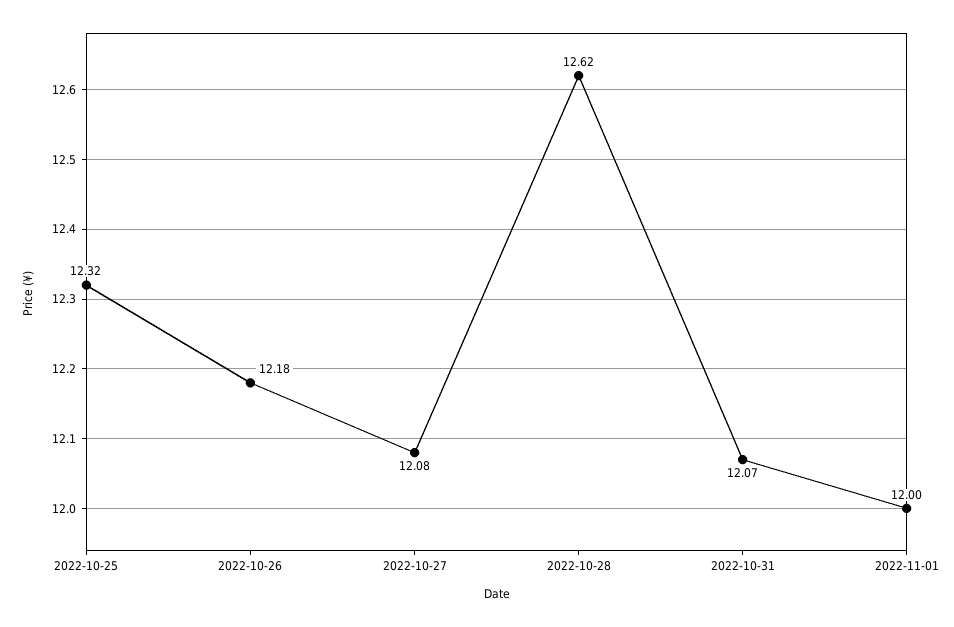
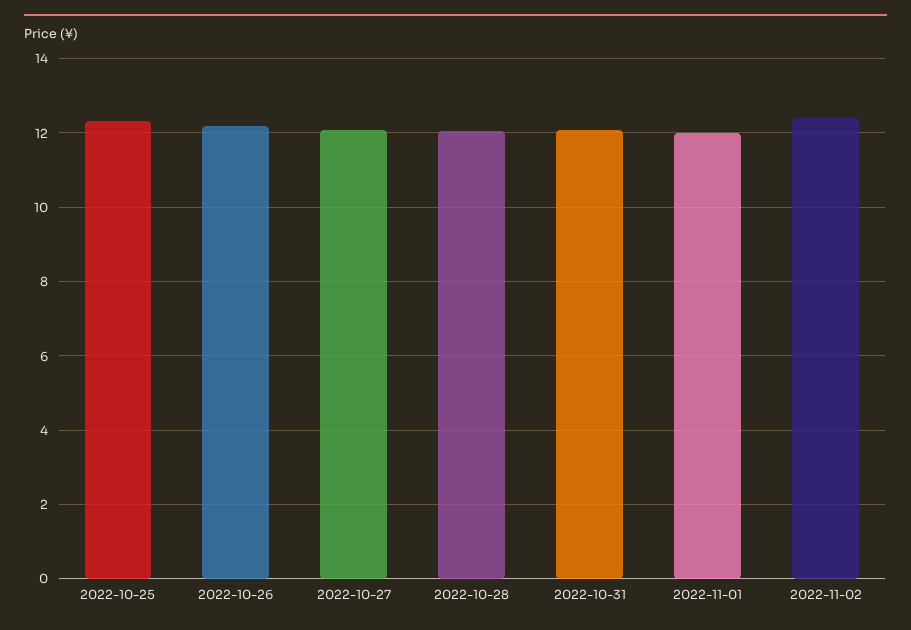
2022-10-28: 12.62 -> 12
2022-11-02: none -> 12.4

